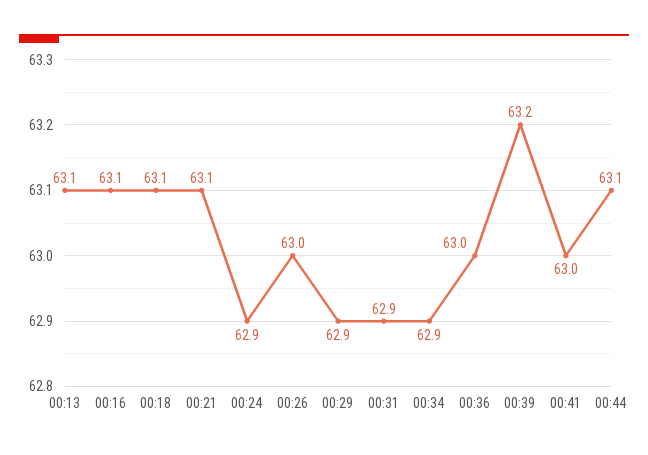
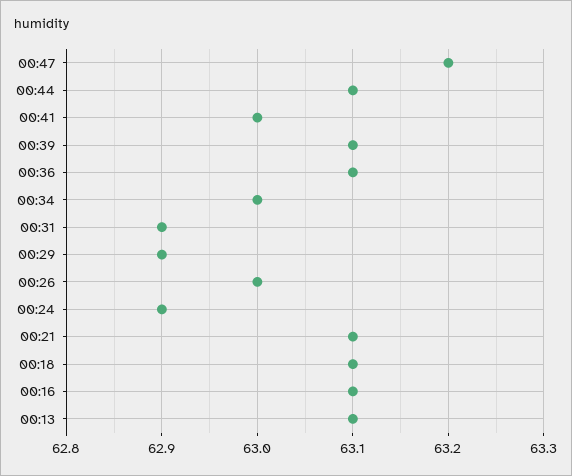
00:34: 62.9 -> 63
00:36: 63 -> 63.1
00:39: 63.2 -> 63.1
00:47: none -> 63.2

